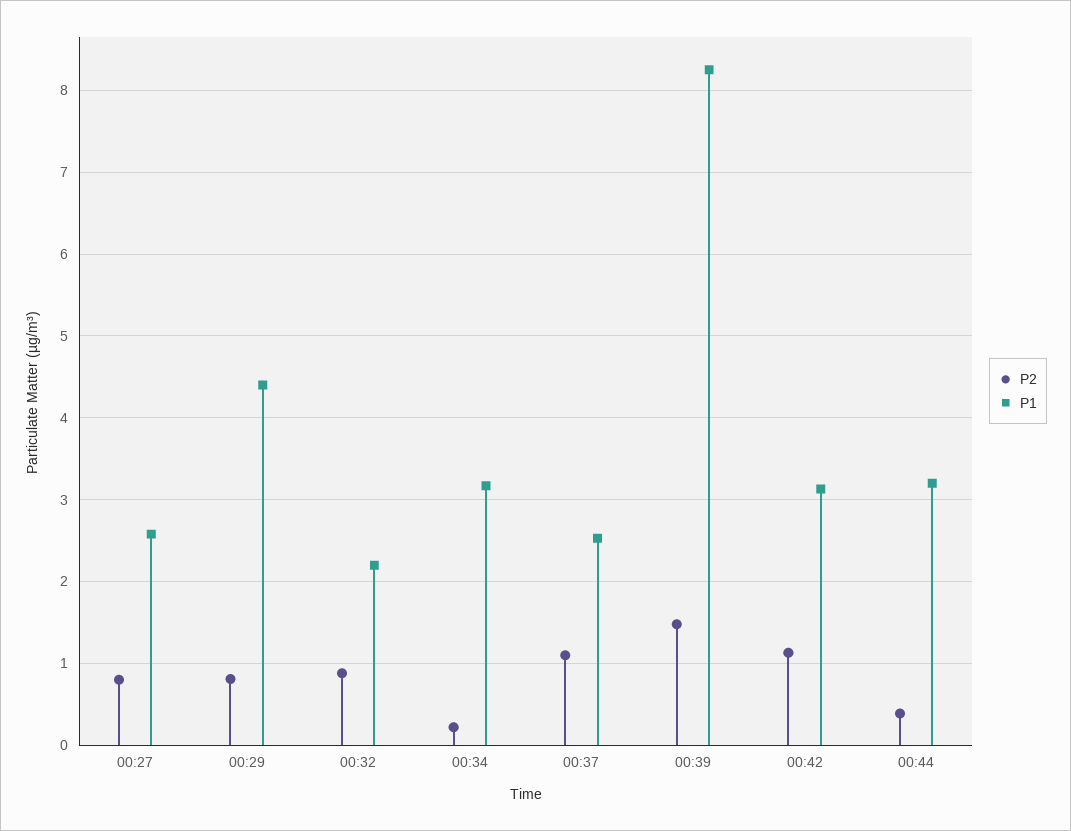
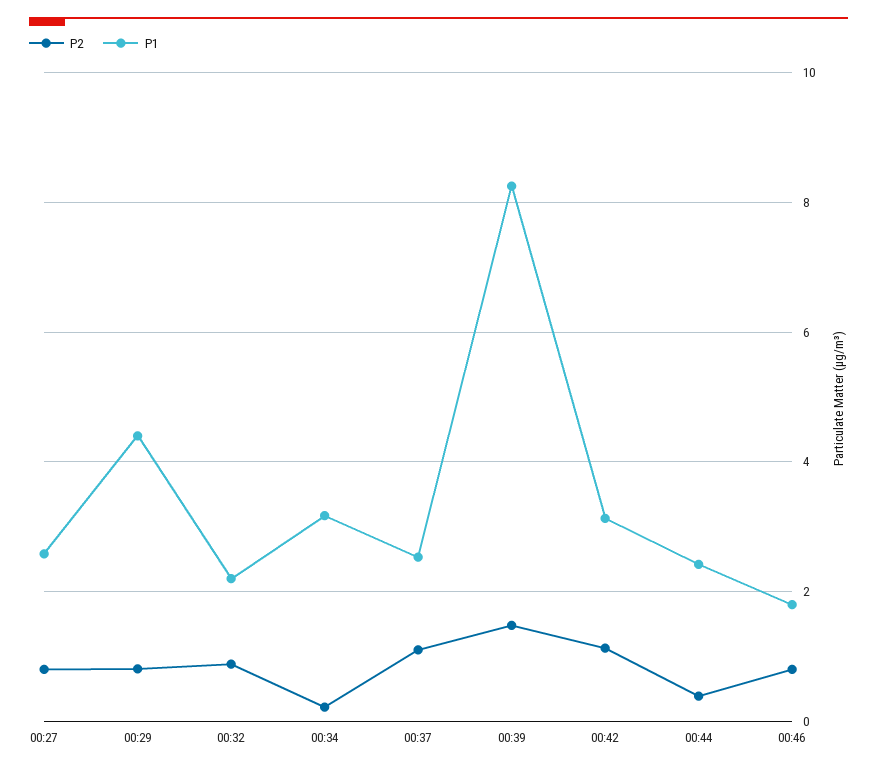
P1, 00:44: 3.2 -> 2.4
P2, 00:46: none -> 0.8
P1, 00:46: none -> 1.8

